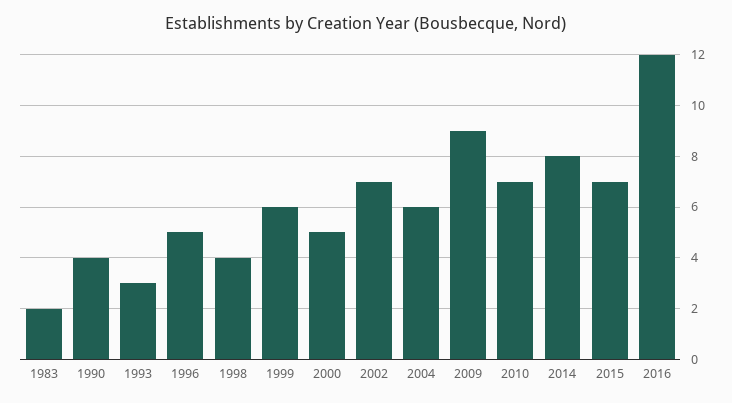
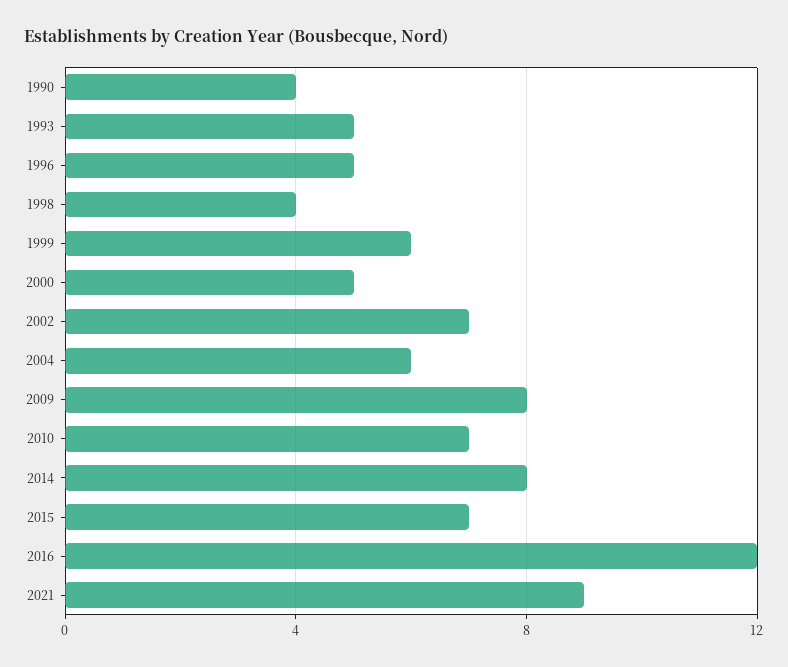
1983: 2 -> none
1993: 3 -> 5
2009: 9 -> 8
2021: none -> 9

